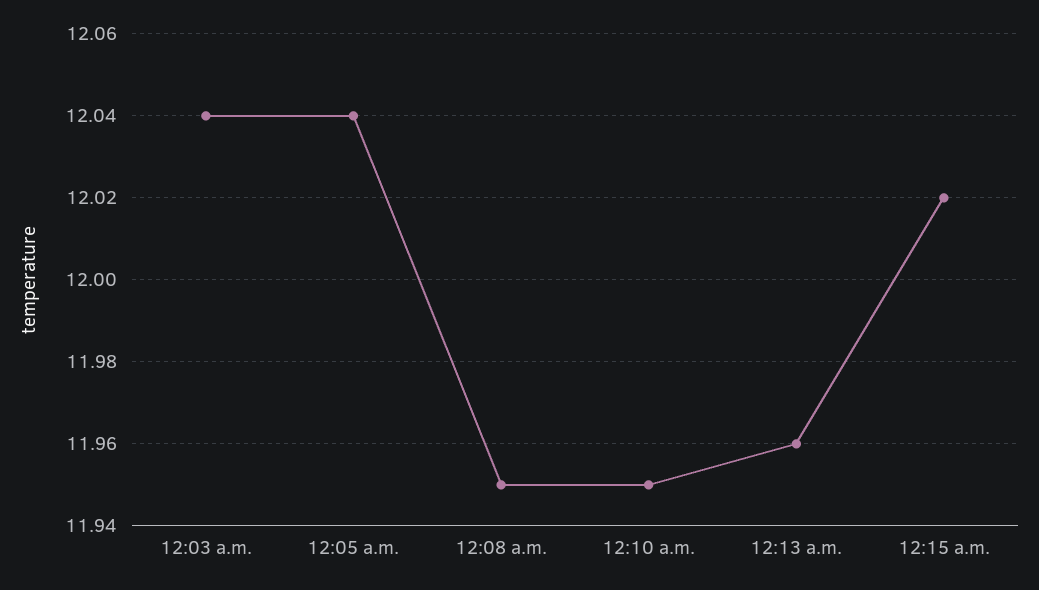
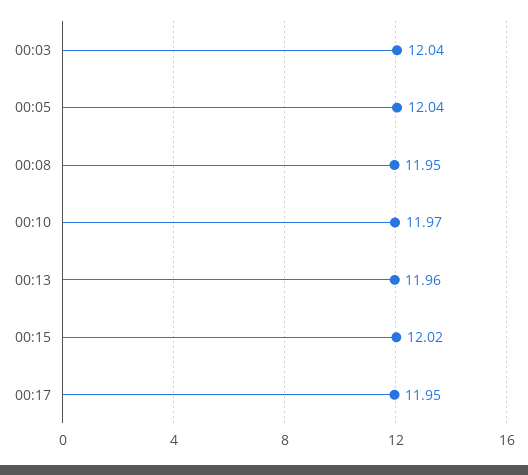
12:10 a.m.: 11.95 -> 11.97
00:17: none -> 11.95

